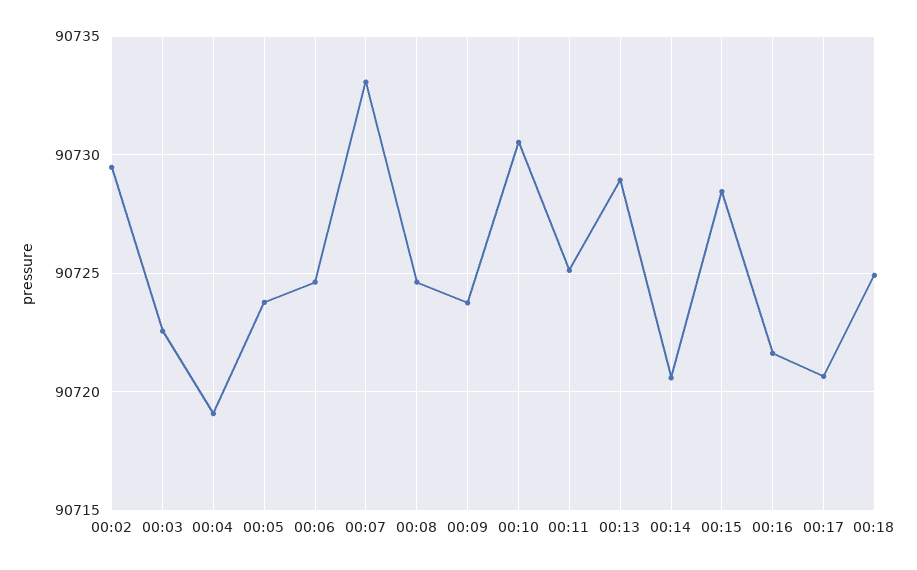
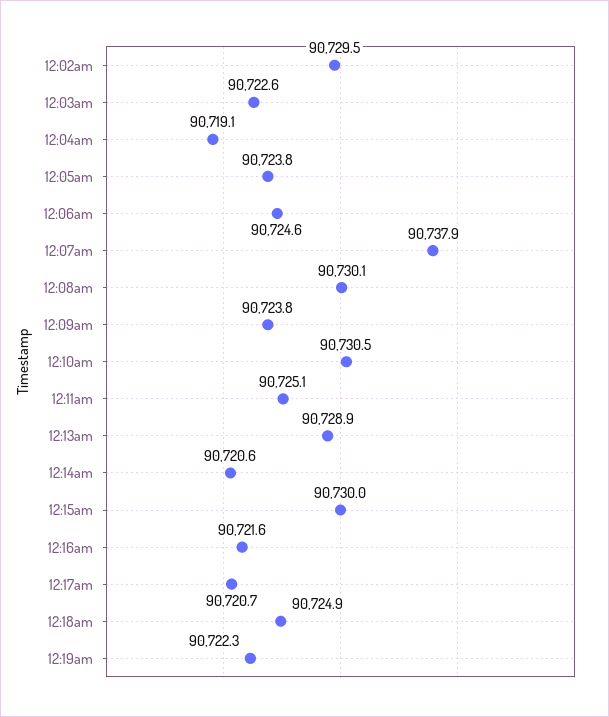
00:07: 90733 -> 90737.9
00:08: 90724.5 -> 90730.1
00:15: 90728.5 -> 90730
12:19am: none -> 90722.3

